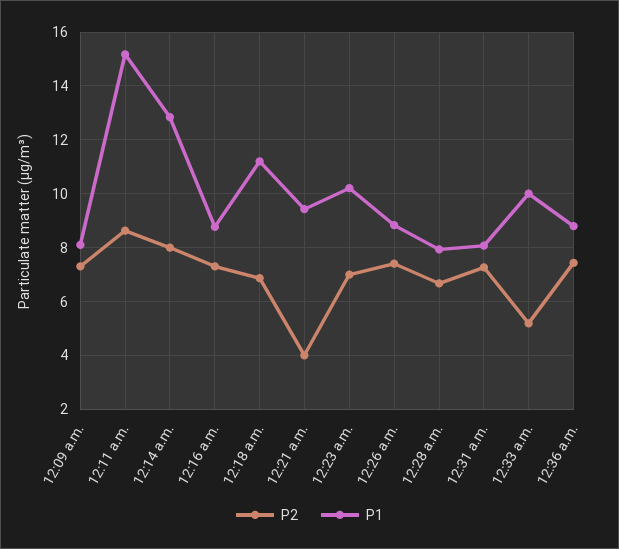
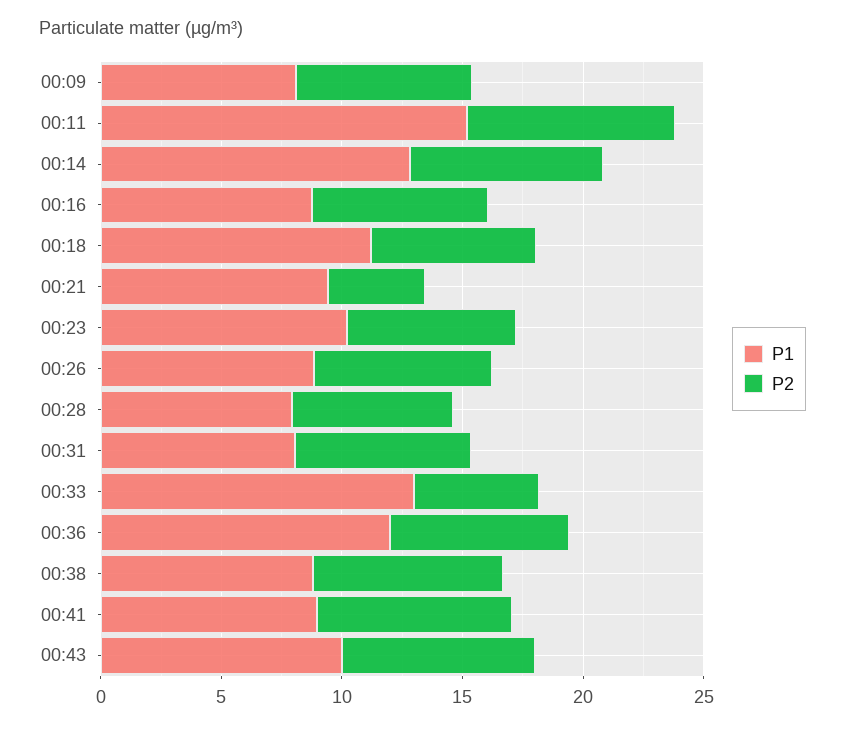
P1, 12:33 a.m.: 10 -> 13
P1, 12:36 a.m.: 8.75 -> 12
P1, 00:38: none -> 9
P2, 00:38: none -> 8
P1, 00:41: none -> 9
P2, 00:41: none -> 8
P1, 00:43: none -> 10
P2, 00:43: none -> 8

